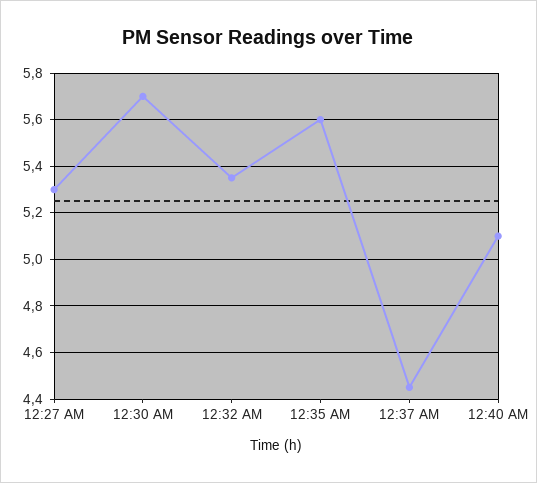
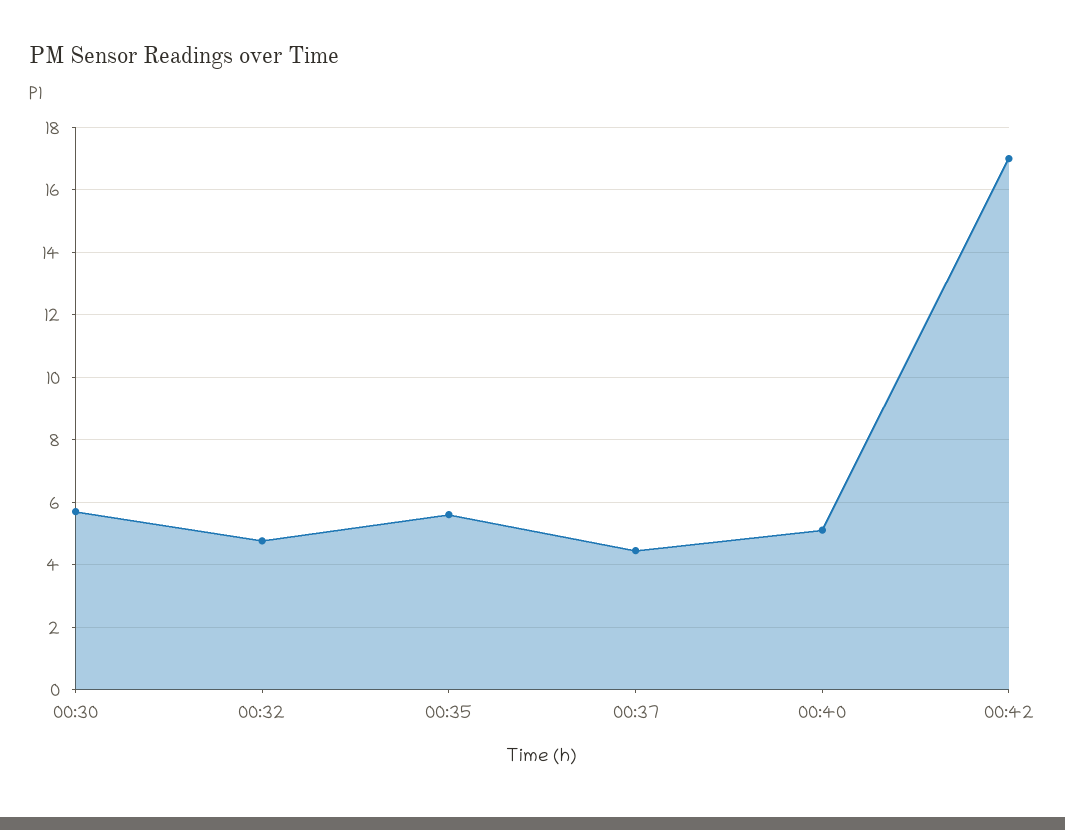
12:27 AM: 5.3 -> none
12:32 AM: 5.35 -> 4.8
00:42: none -> 17

